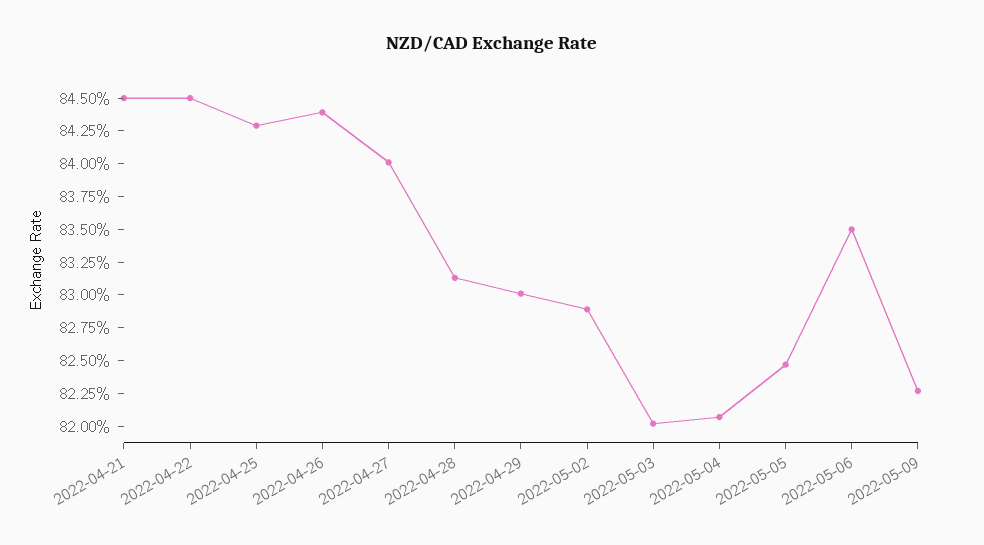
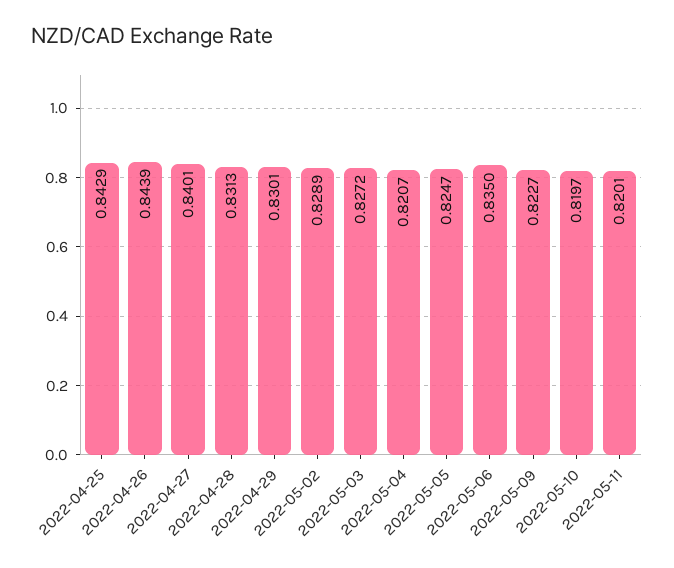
2022-04-21: 0.845 -> none
2022-04-22: 0.845 -> none
2022-05-03: 0.82 -> 0.8272
2022-05-10: none -> 0.8197
2022-05-11: none -> 0.8201

